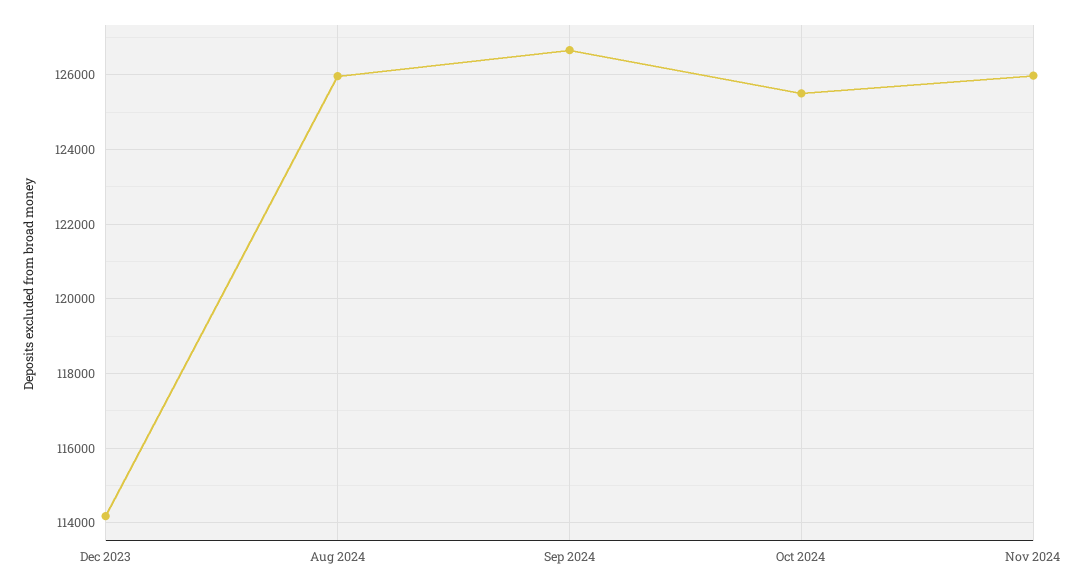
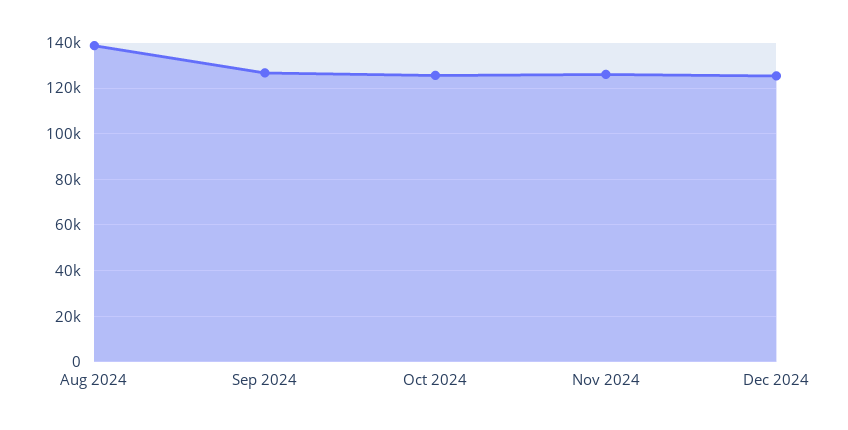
Dec 2023: 114200 -> none
Aug 2024: 126000 -> 140000
Dec 2024: none -> 125000

